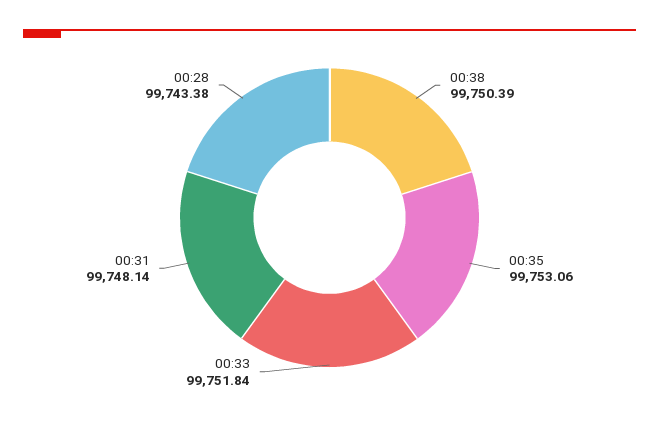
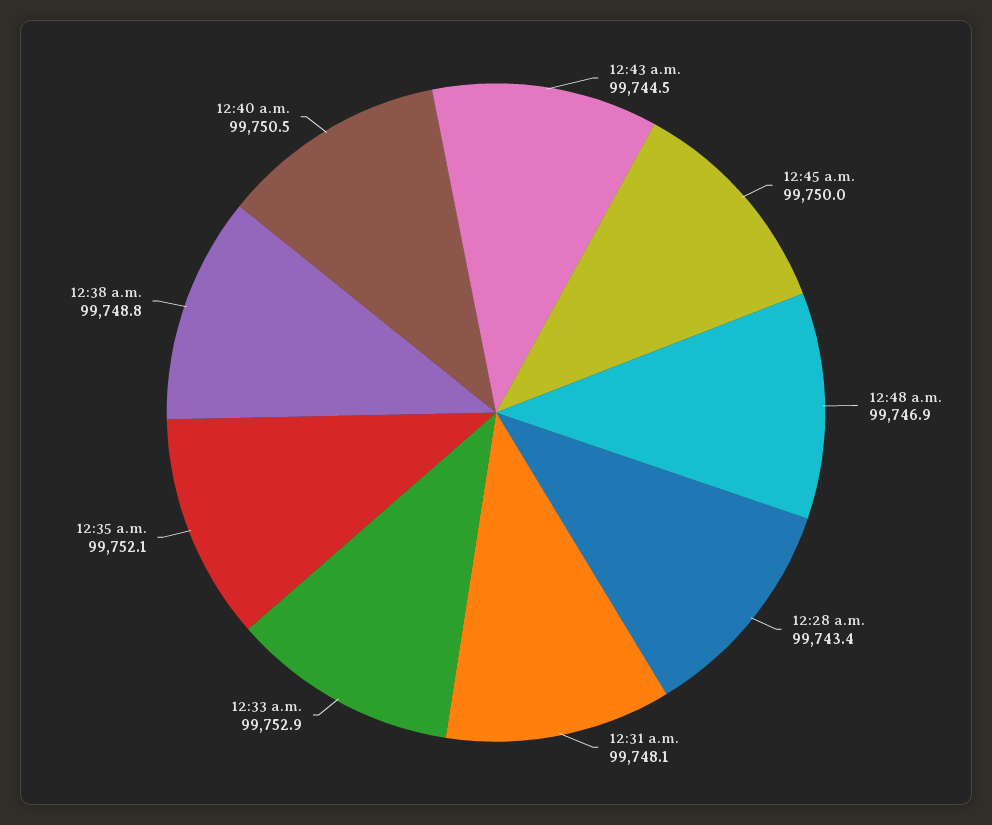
00:38: 99750.39 -> 99748.8
00:35: 99753.06 -> 99752.1
00:33: 99751.84 -> 99752.9
12:43 a.m.: none -> 99744.5
12:45 a.m.: none -> 99750
12:48 a.m.: none -> 99746.9
12:40 a.m.: none -> 99750.5

